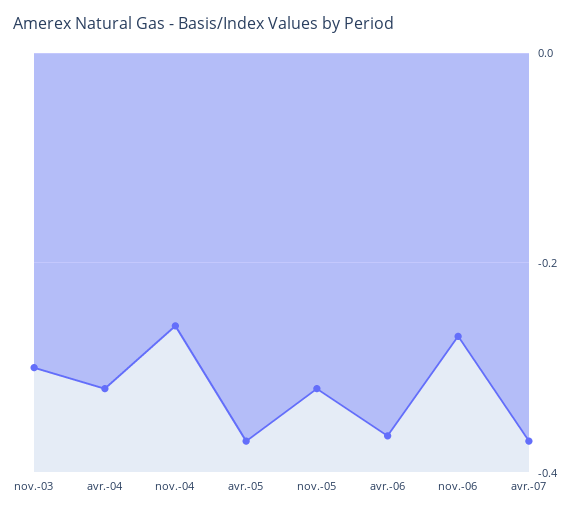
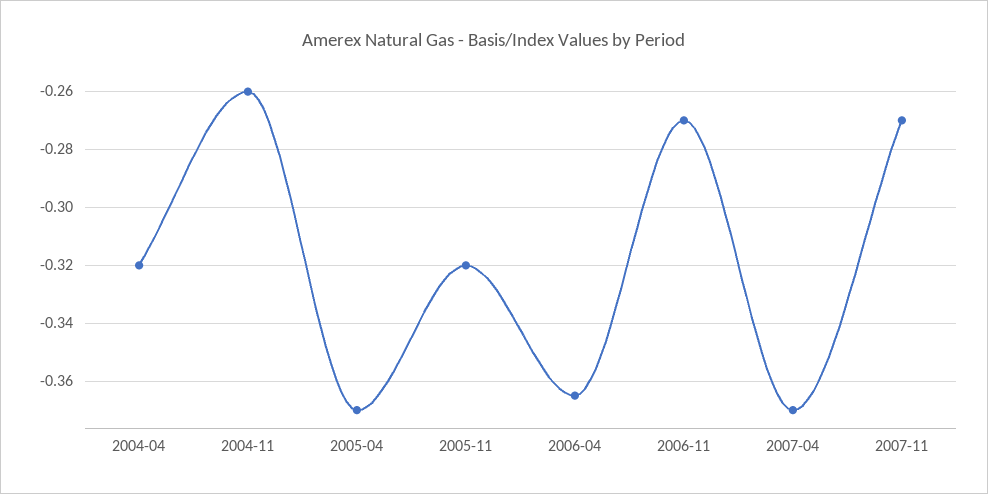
nov.-03: -0.3 -> none
2007-11: none -> -0.27

